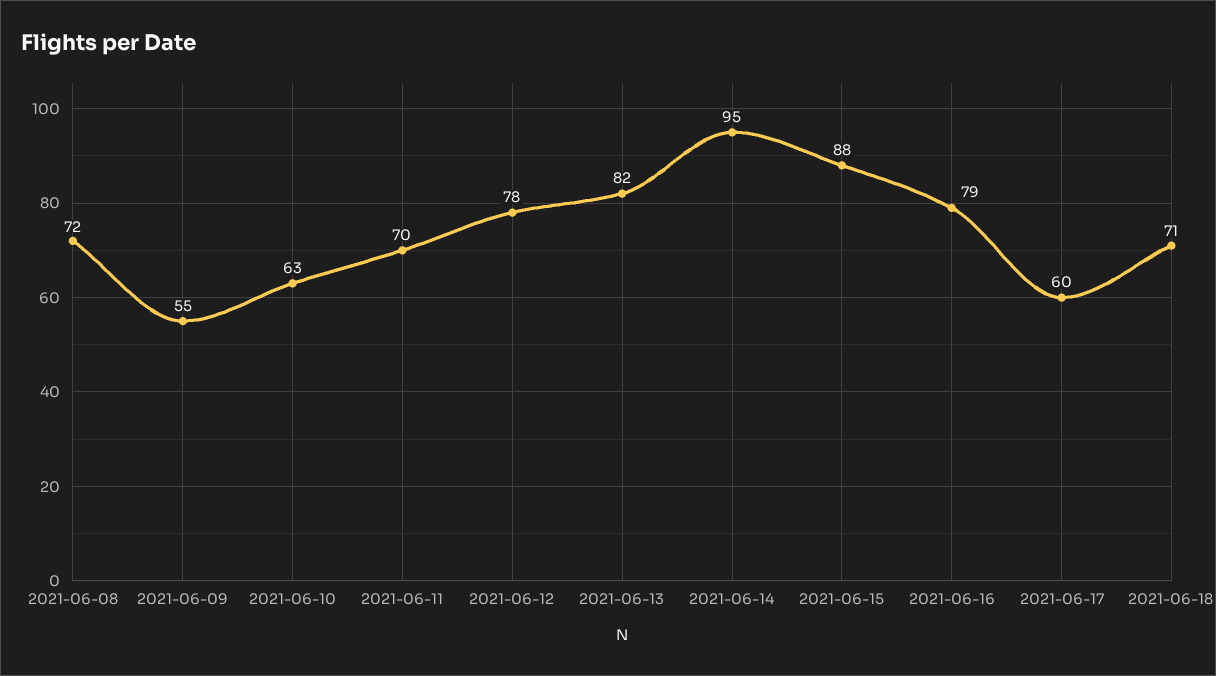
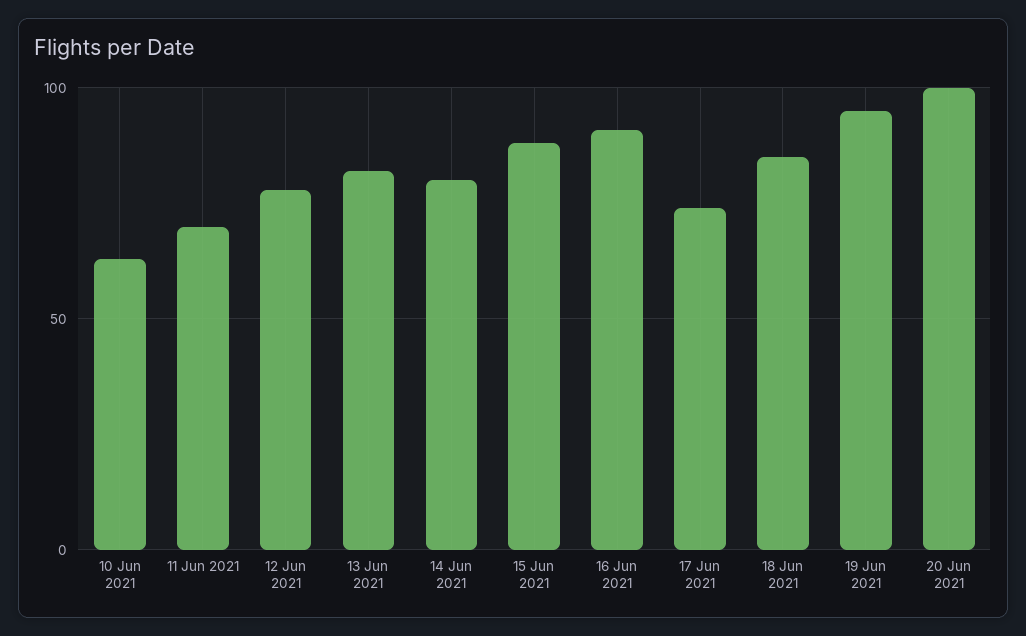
2021-06-08: 72 -> none
2021-06-09: 55 -> none
2021-06-14: 95 -> 80
2021-06-16: 79 -> 90
2021-06-17: 60 -> 75
2021-06-18: 71 -> 85
19 Jun 2021: none -> 95
20 Jun 2021: none -> 100

